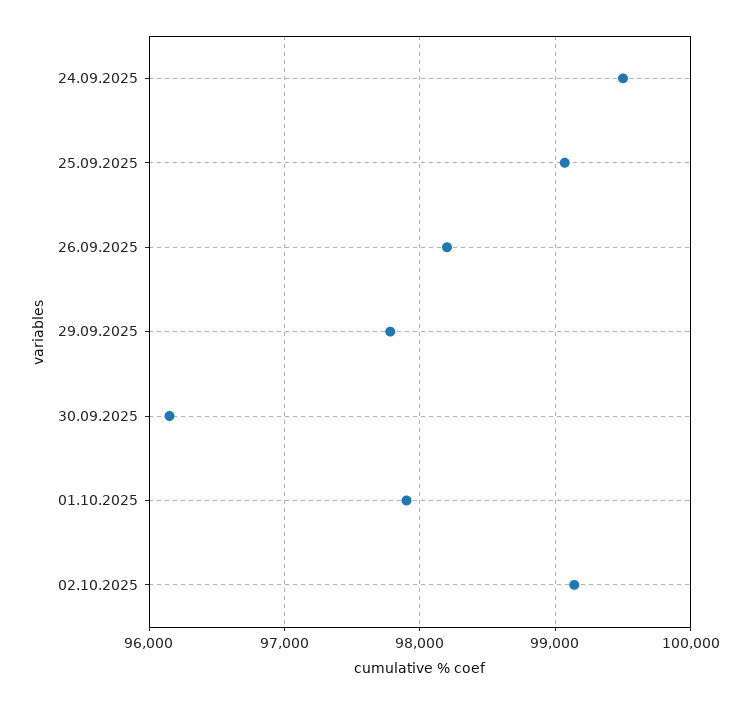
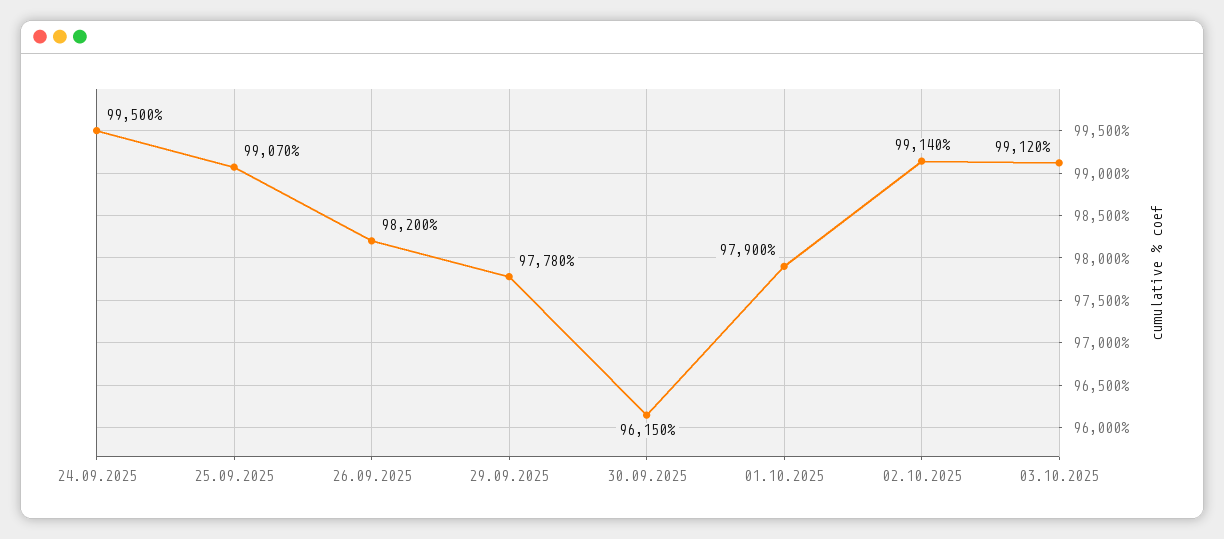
03.10.2025: none -> 99120

